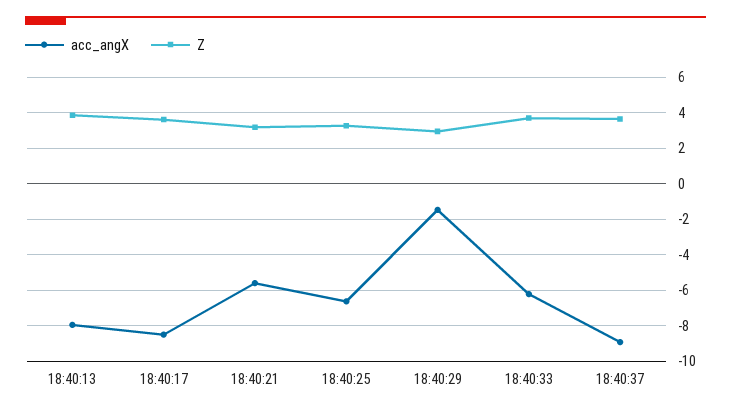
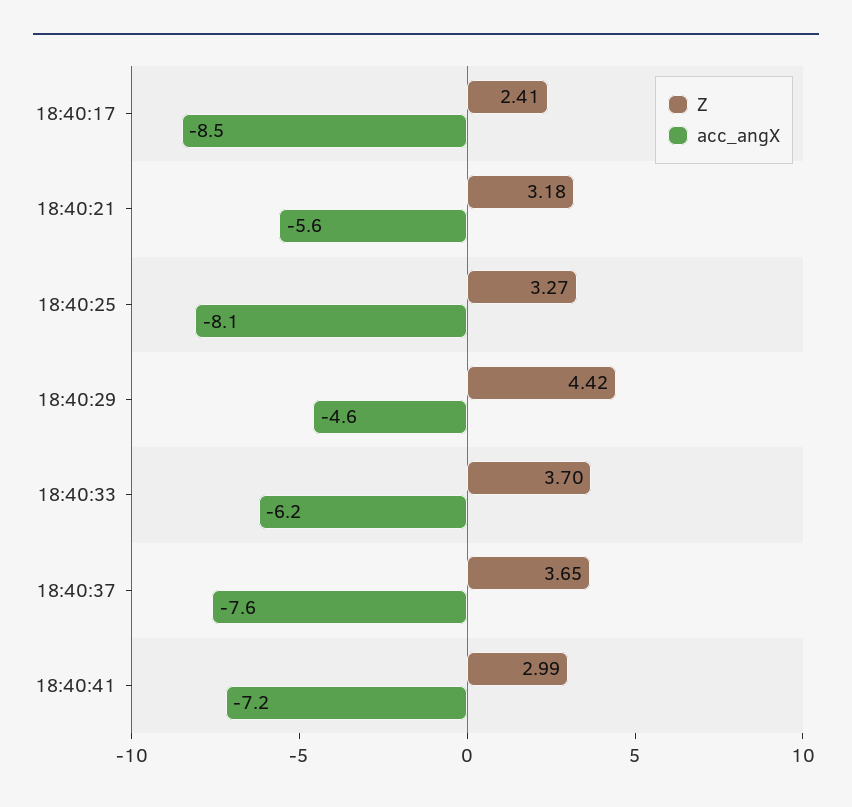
acc_angX, 18:40:13: -8 -> none
Z, 18:40:13: 4 -> none
Z, 18:40:17: 3.5 -> 2.41
acc_angX, 18:40:25: -6.5 -> -8.1
acc_angX, 18:40:29: -1.5 -> -4.6
Z, 18:40:29: 3 -> 4.42
acc_angX, 18:40:37: -9 -> -7.6
Z, 18:40:41: none -> 2.99
acc_angX, 18:40:41: none -> -7.2

